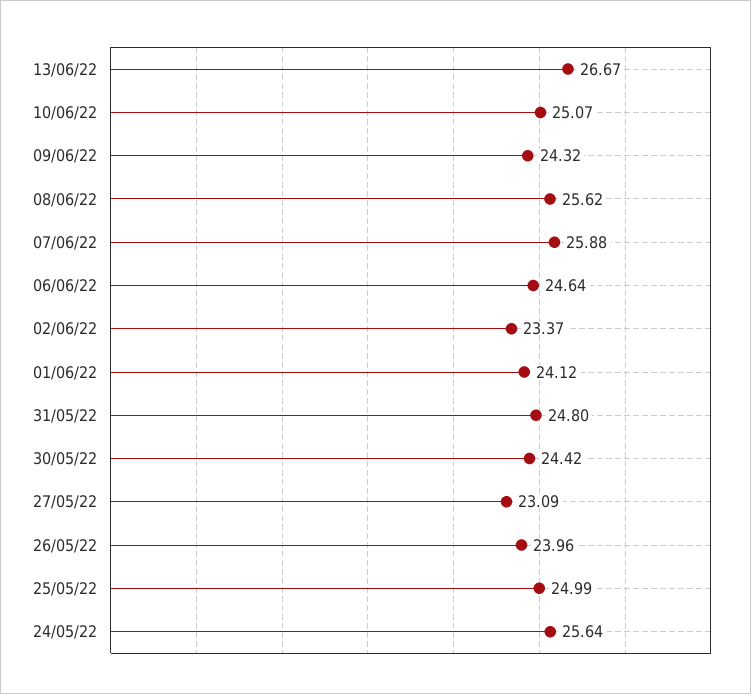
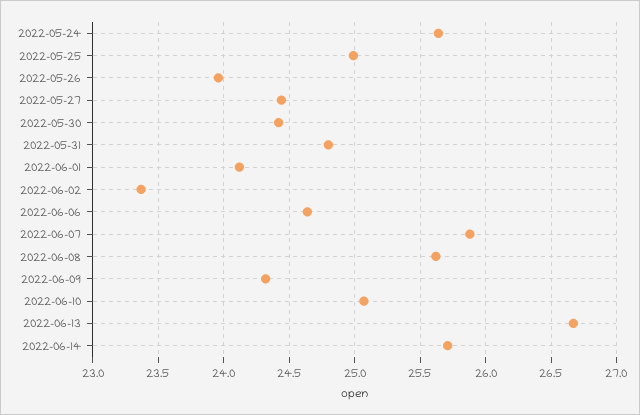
27/05/22: 23.09 -> 24.45
2022-06-14: none -> 25.7

